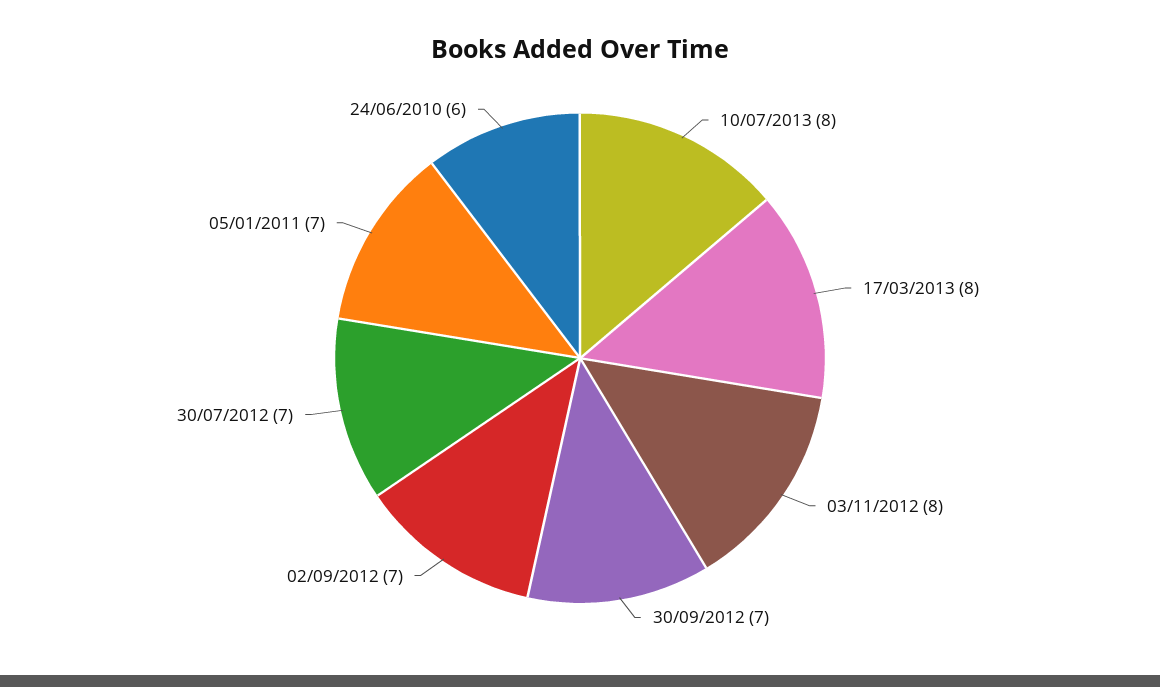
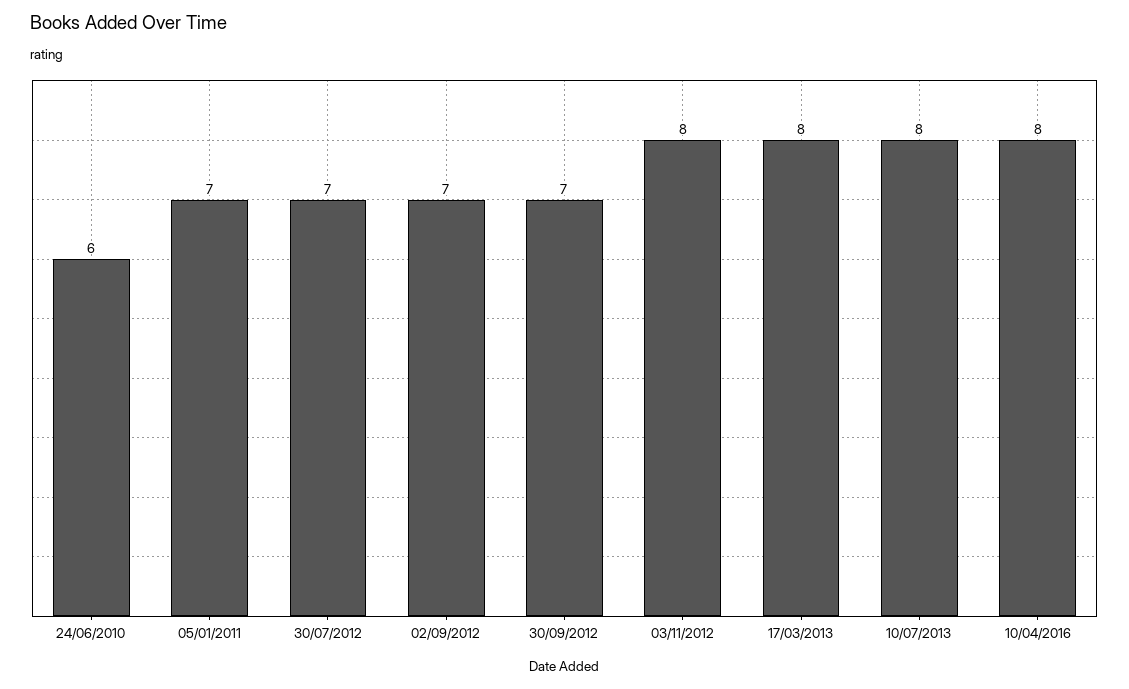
10/04/2016: none -> 8

